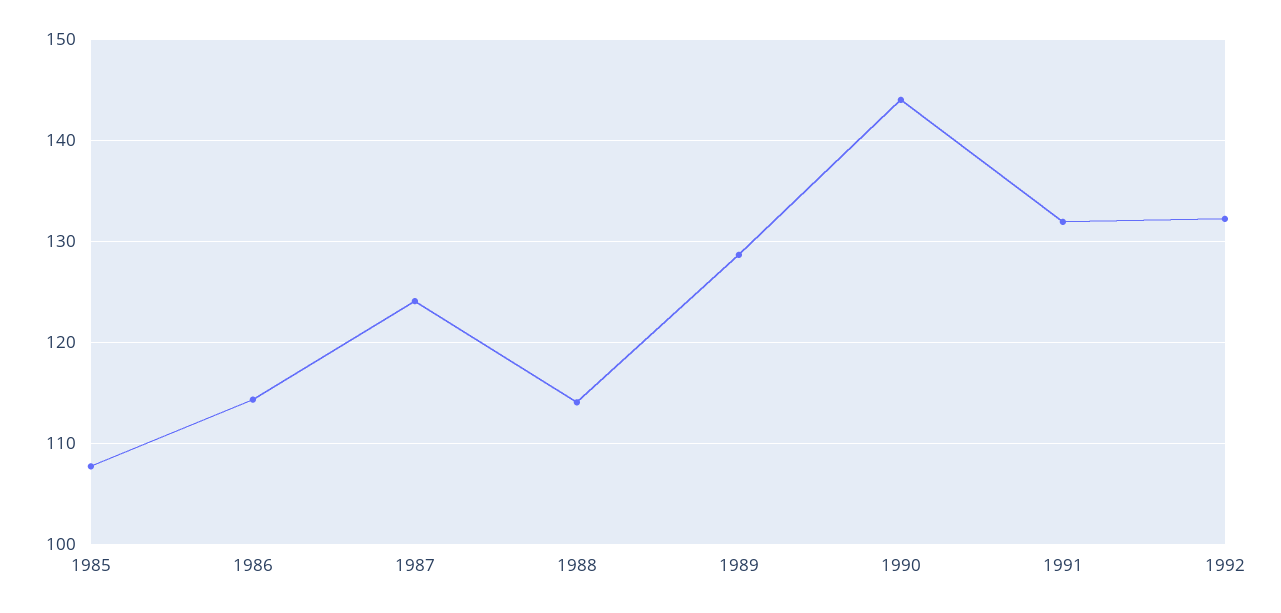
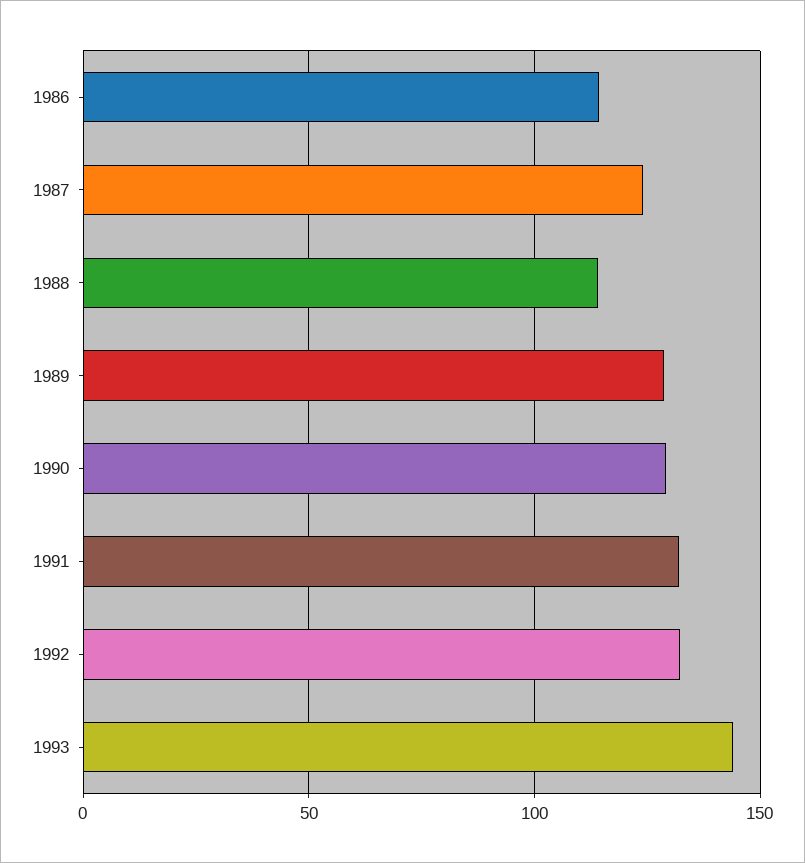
1985: 108 -> none
1990: 144 -> 130
1993: none -> 145

